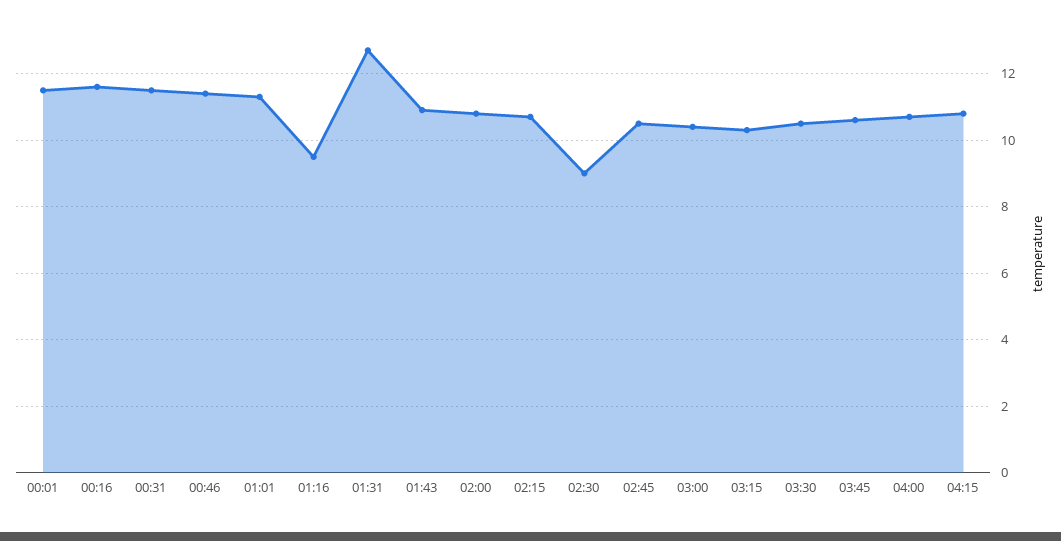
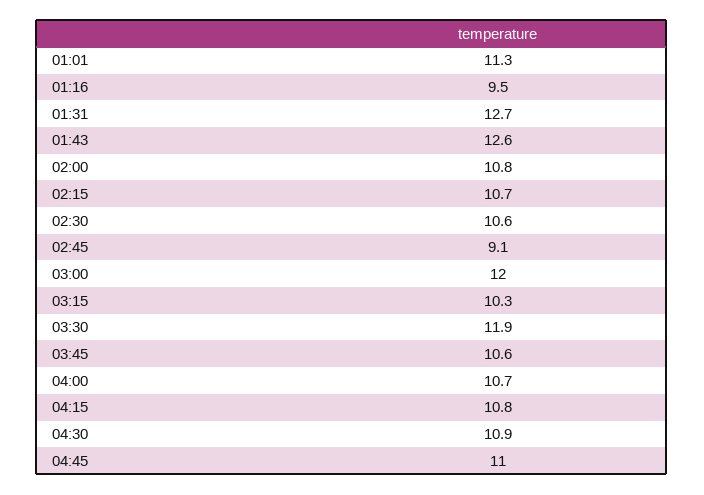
00:01: 11.5 -> none
00:16: 11.5 -> none
00:31: 11.5 -> none
00:46: 11.5 -> none
01:43: 11 -> 12.6
02:30: 9 -> 10.6
02:45: 10.5 -> 9.1
03:00: 10.5 -> 12
03:30: 10.5 -> 11.9
04:30: none -> 10.9
04:45: none -> 11

